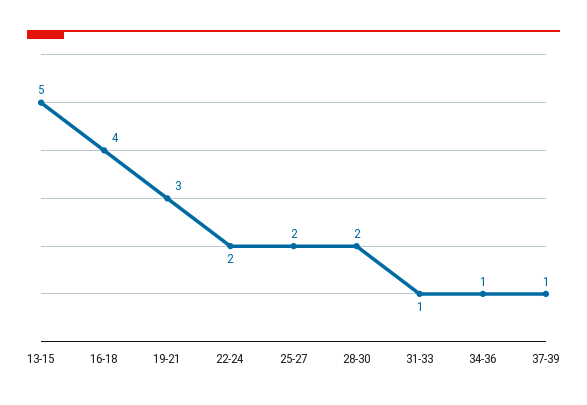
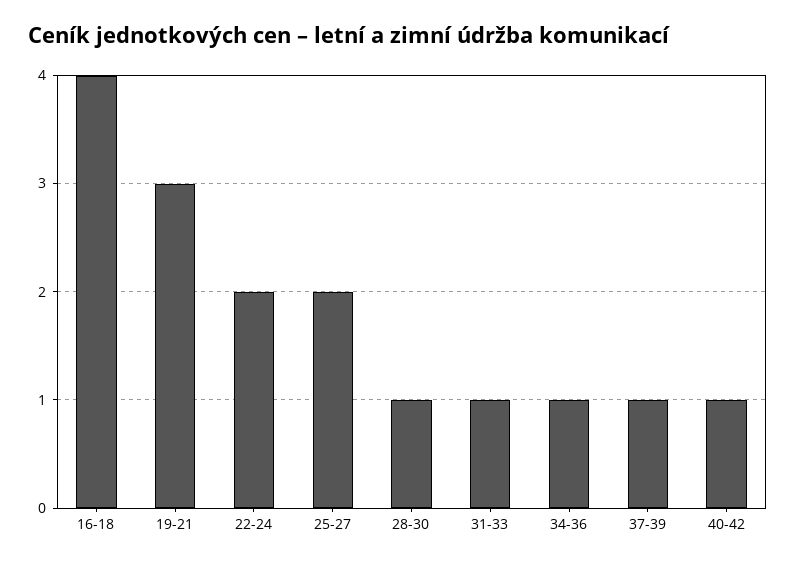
13-15: 5 -> none
28-30: 2 -> 1
40-42: none -> 1

